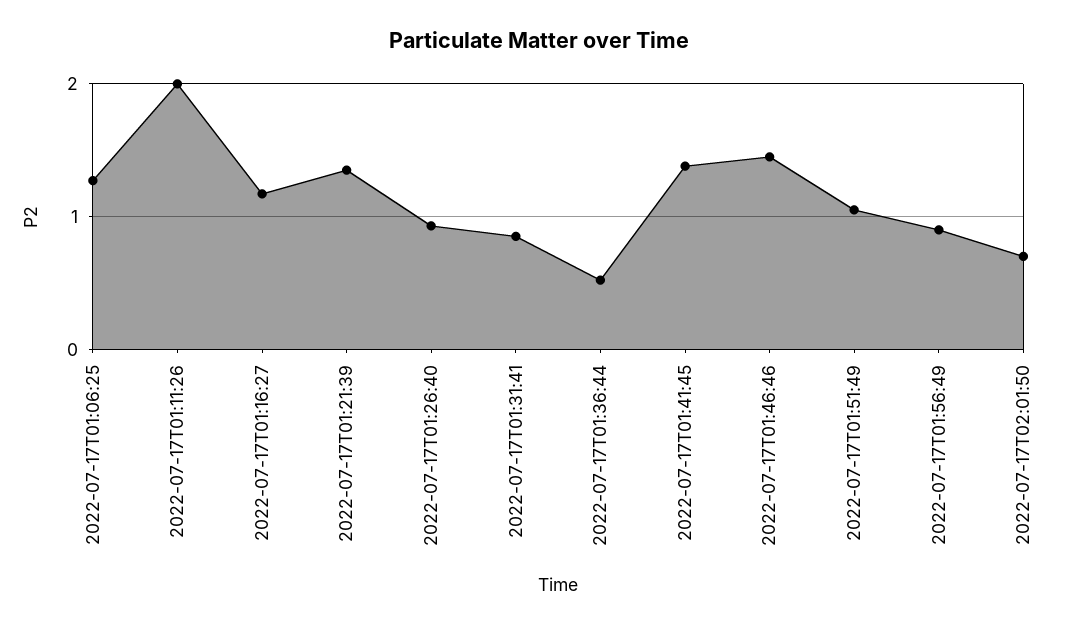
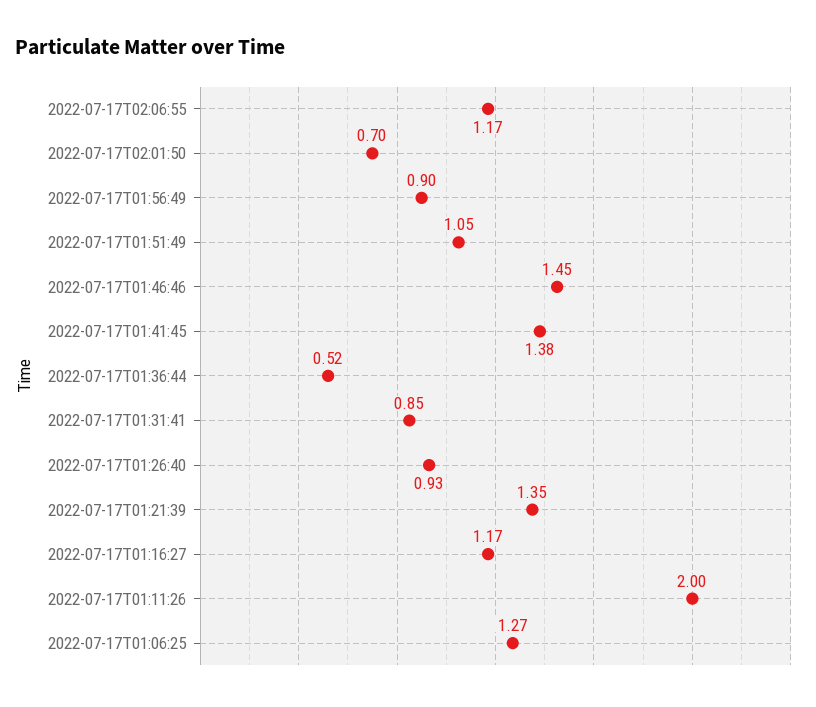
2022-07-17T02:06:55: none -> 1.17

